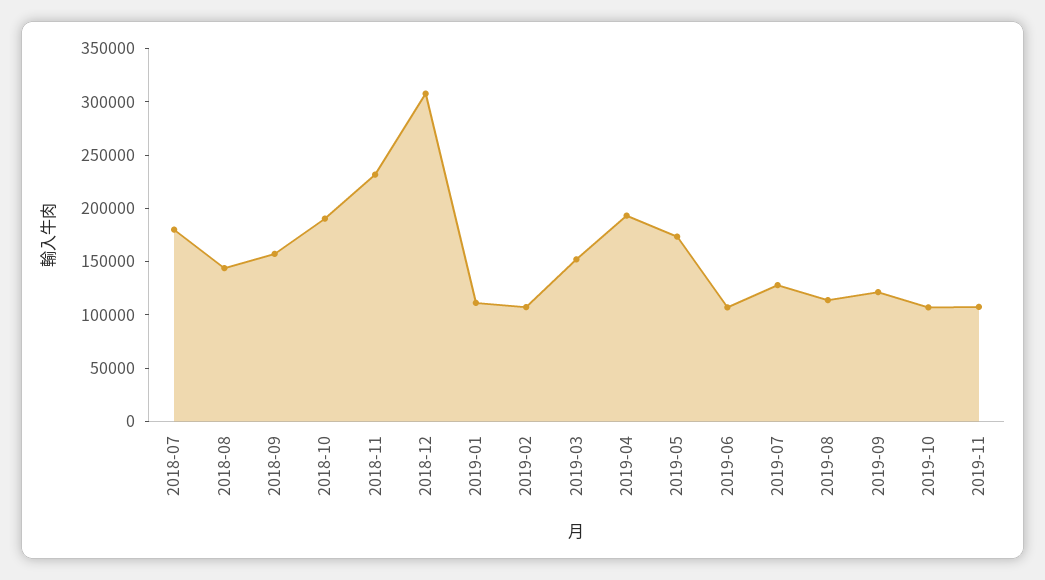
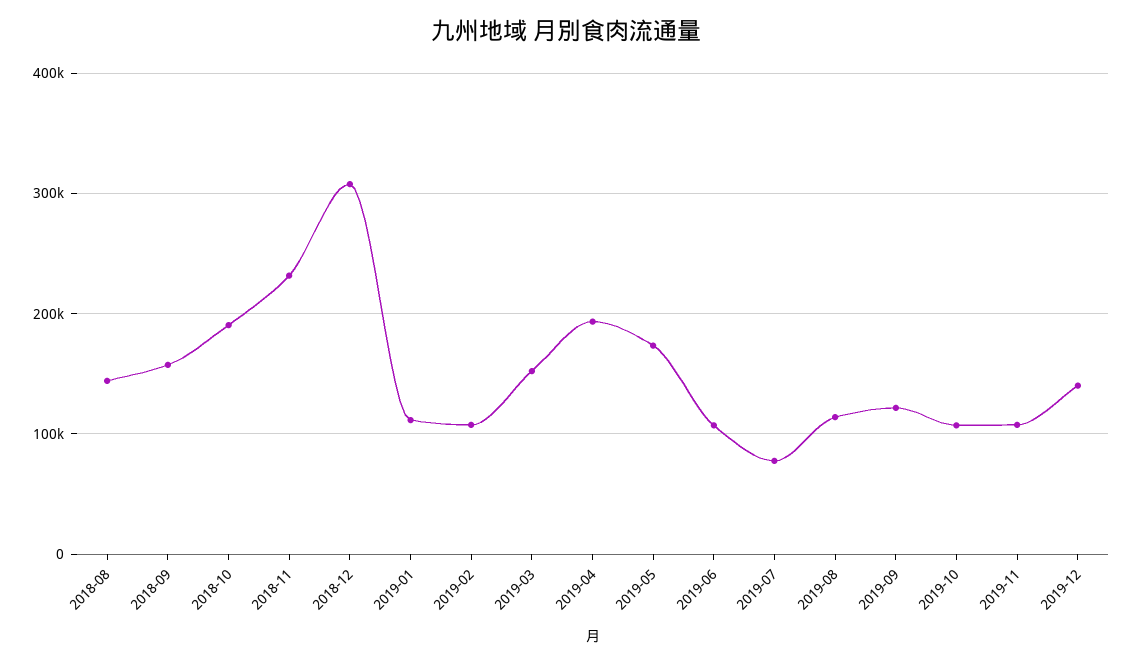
2018-07: 180000 -> none
2019-07: 130000 -> 80000
2019-12: none -> 140000

